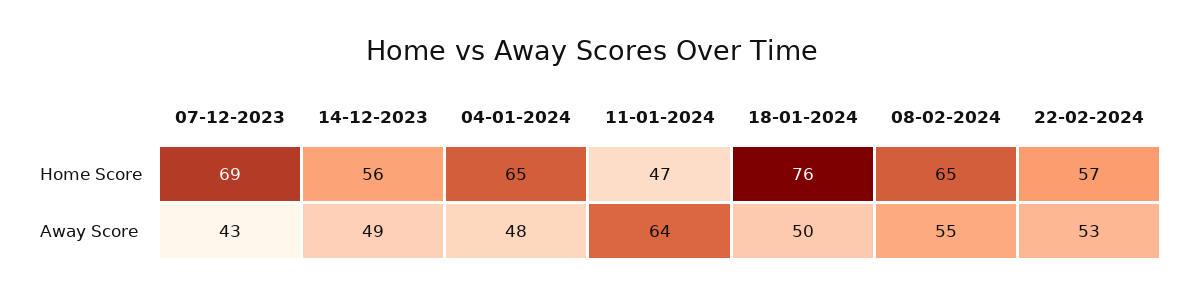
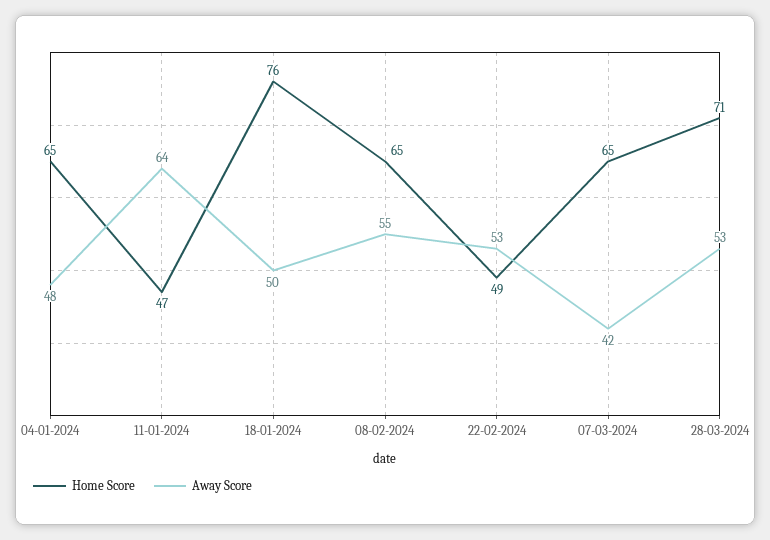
Home Score, 07-12-2023: 69 -> none
Home Score, 14-12-2023: 56 -> none
Home Score, 22-02-2024: 57 -> 49
Away Score, 07-12-2023: 43 -> none
Away Score, 14-12-2023: 49 -> none
Home Score, 07-03-2024: none -> 65
Away Score, 07-03-2024: none -> 42
Home Score, 28-03-2024: none -> 71
Away Score, 28-03-2024: none -> 53

